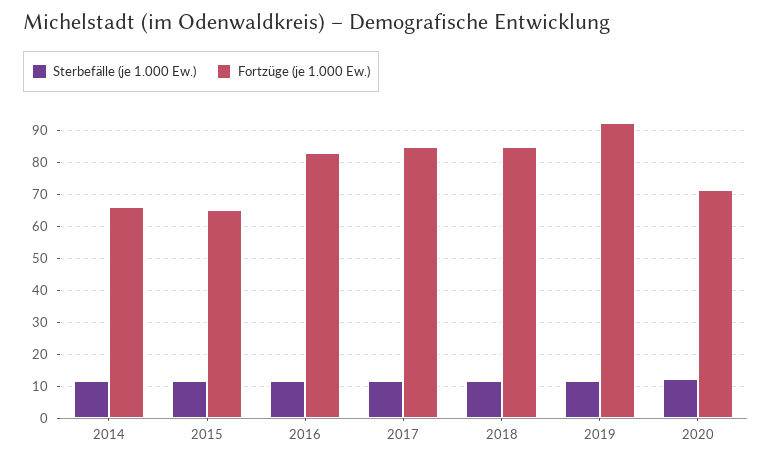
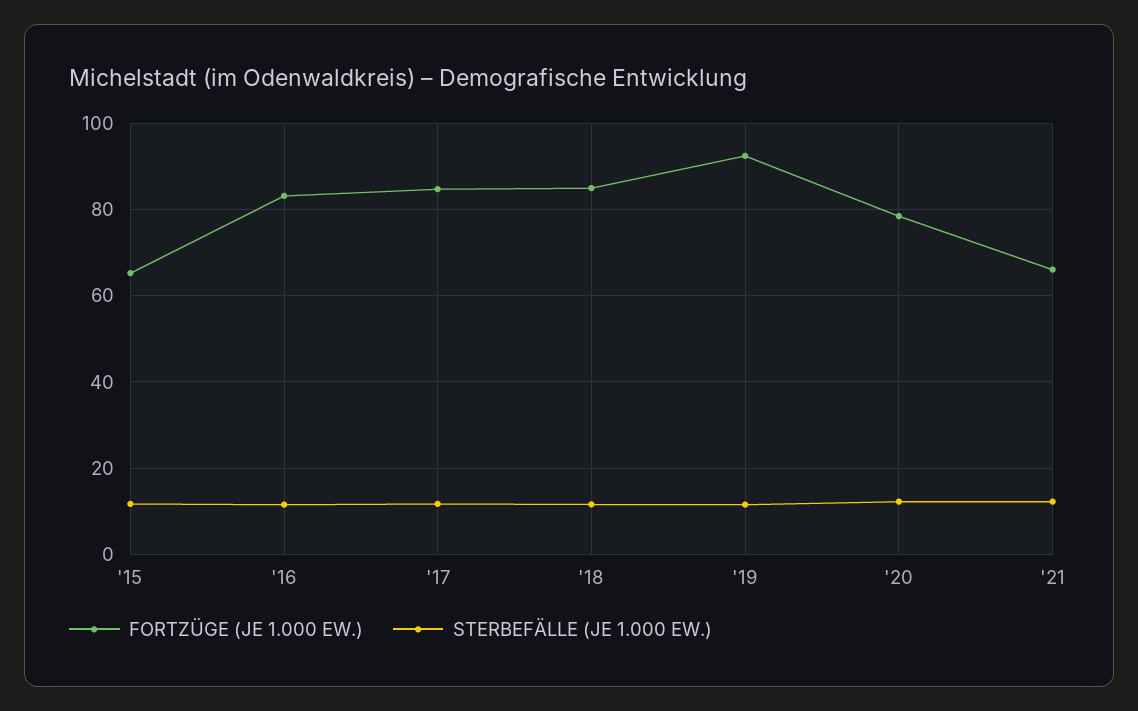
Sterbefälle (je 1.000 Ew.), 2014: 12 -> none
Fortzüge (je 1.000 Ew.), 2014: 66 -> none
Fortzüge (je 1.000 Ew.), 2020: 72 -> 78
Fortzüge (je 1.000 Ew.), '21: none -> 66
Sterbefälle (je 1.000 Ew.), '21: none -> 12

